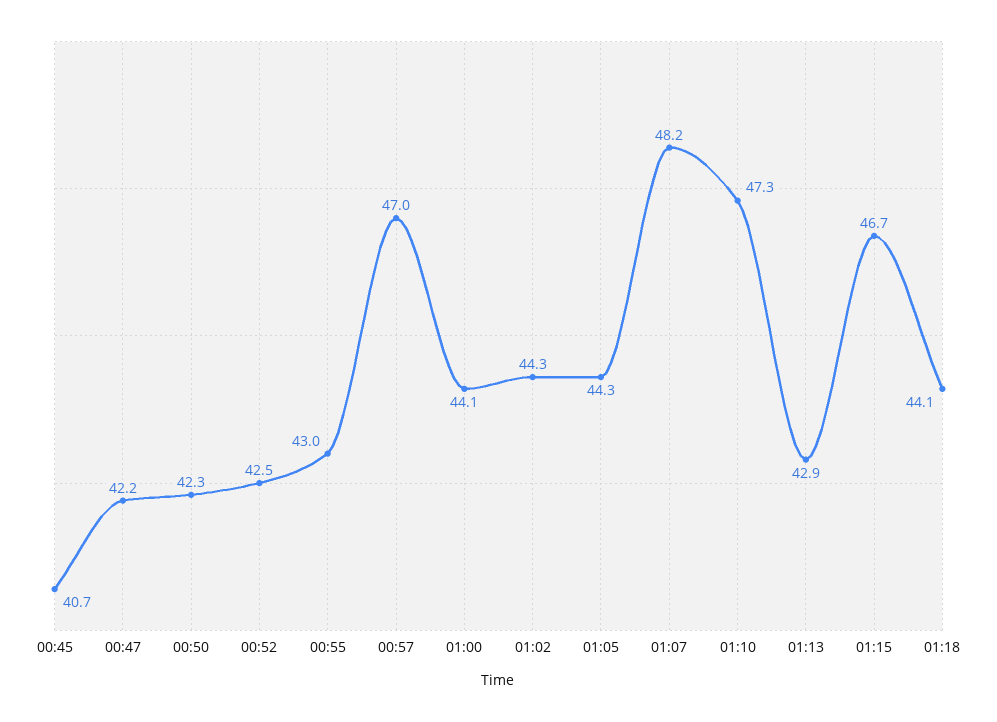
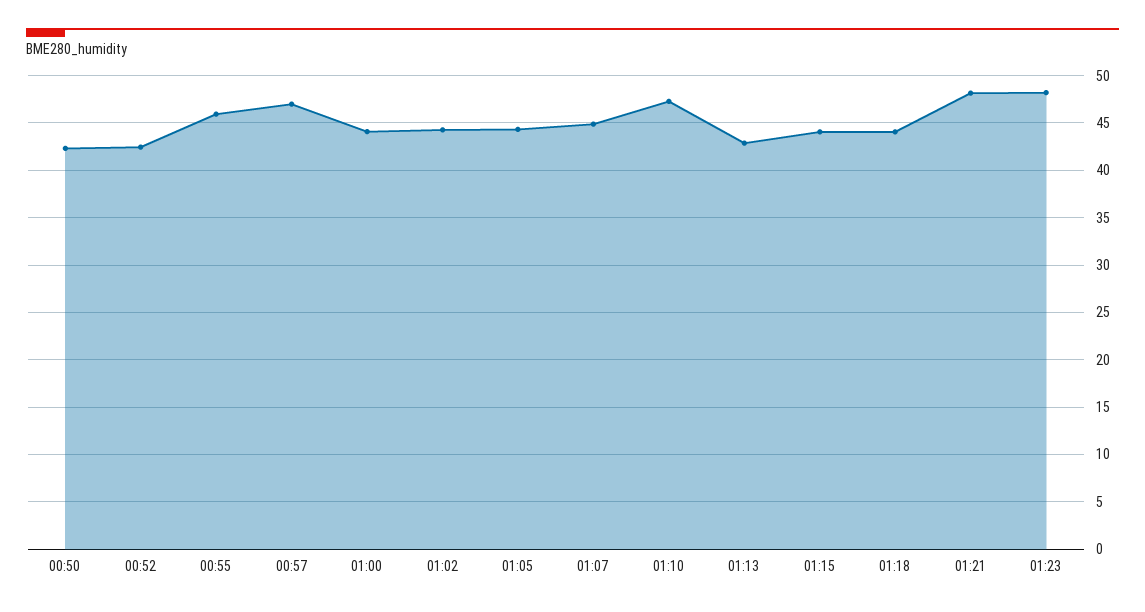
00:45: 40.7 -> none
00:47: 42.2 -> none
00:55: 43 -> 46
01:07: 48.2 -> 45
01:15: 46.7 -> 44
01:21: none -> 48
01:23: none -> 48

